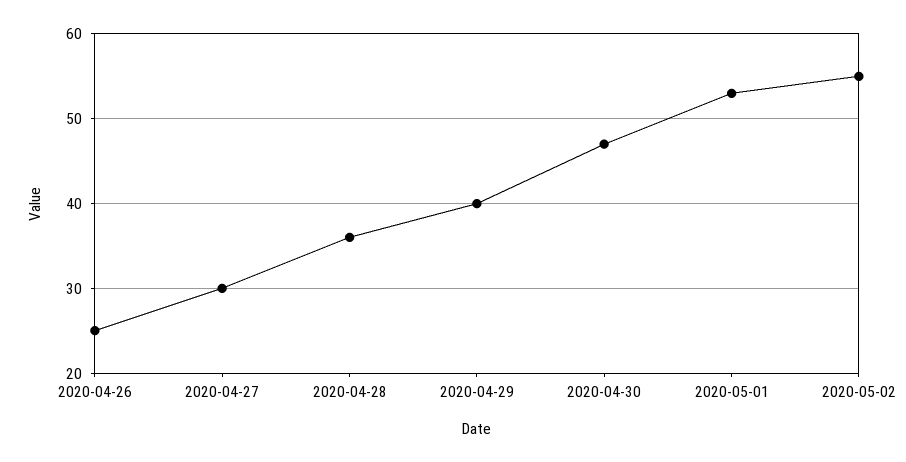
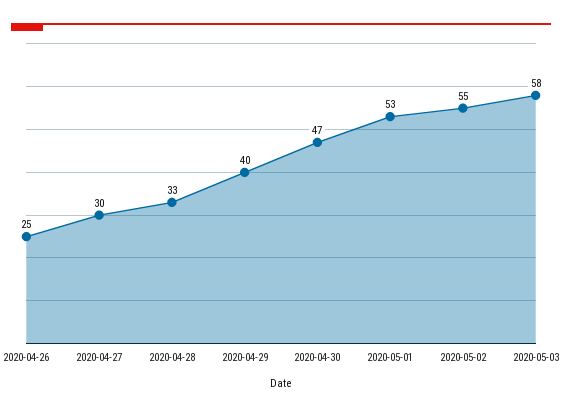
2020-04-28: 36 -> 33
2020-05-03: none -> 58

